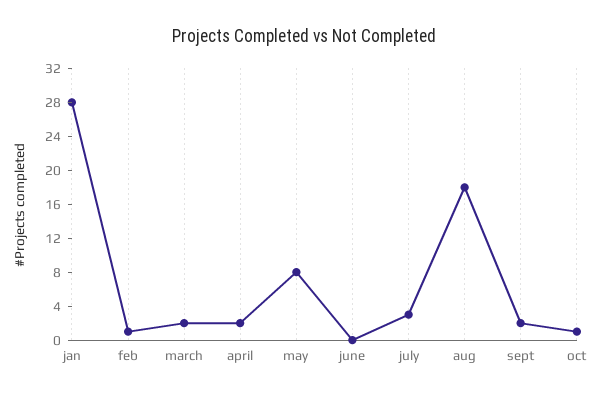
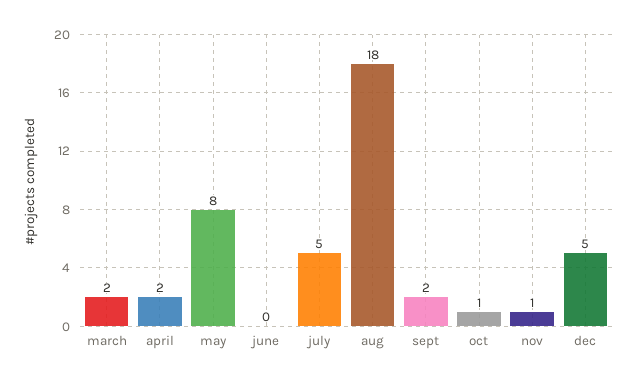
jan: 28 -> none
feb: 1 -> none
july: 3 -> 5
nov: none -> 1
dec: none -> 5

